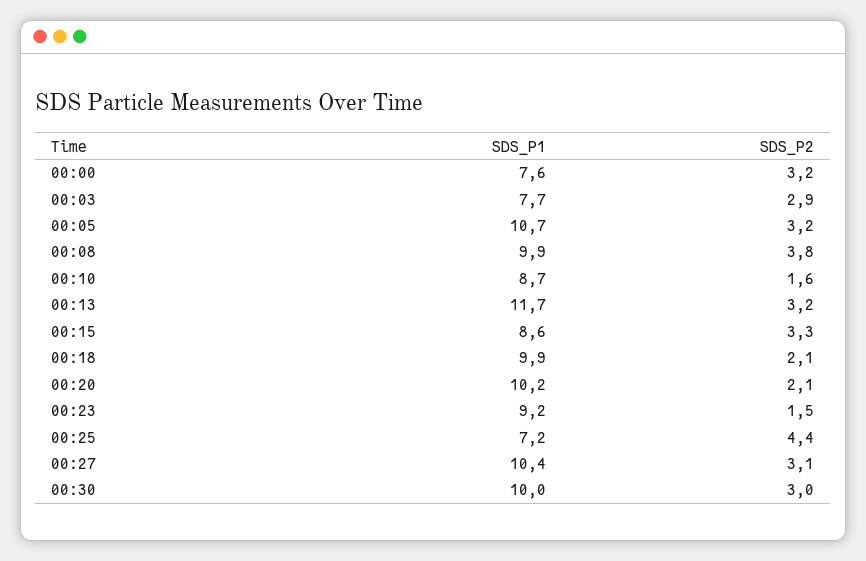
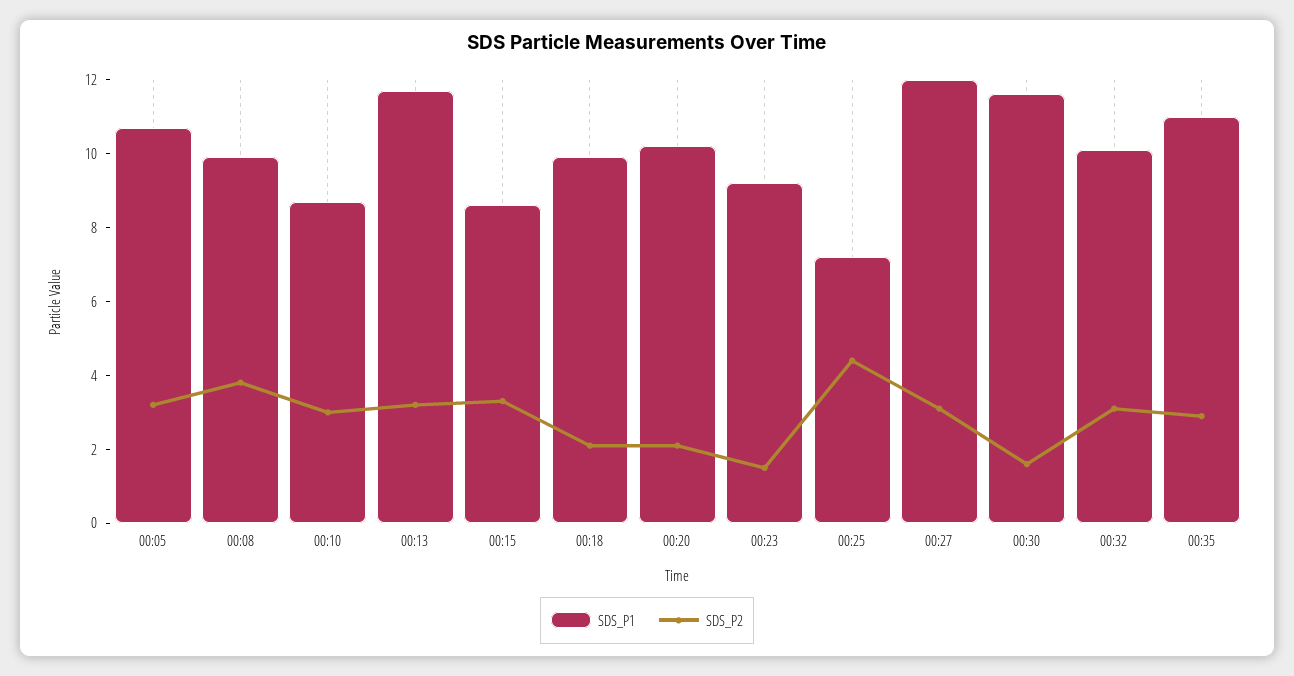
SDS_P1, 00:00: 7.6 -> none
SDS_P2, 00:00: 3.2 -> none
SDS_P1, 00:03: 7.7 -> none
SDS_P2, 00:03: 2.9 -> none
SDS_P2, 00:10: 1.6 -> 3
SDS_P1, 00:27: 10.4 -> 12
SDS_P1, 00:30: 10 -> 11.5
SDS_P2, 00:30: 3 -> 1.5
SDS_P1, 00:32: none -> 10
SDS_P2, 00:32: none -> 3
SDS_P1, 00:35: none -> 11
SDS_P2, 00:35: none -> 3

